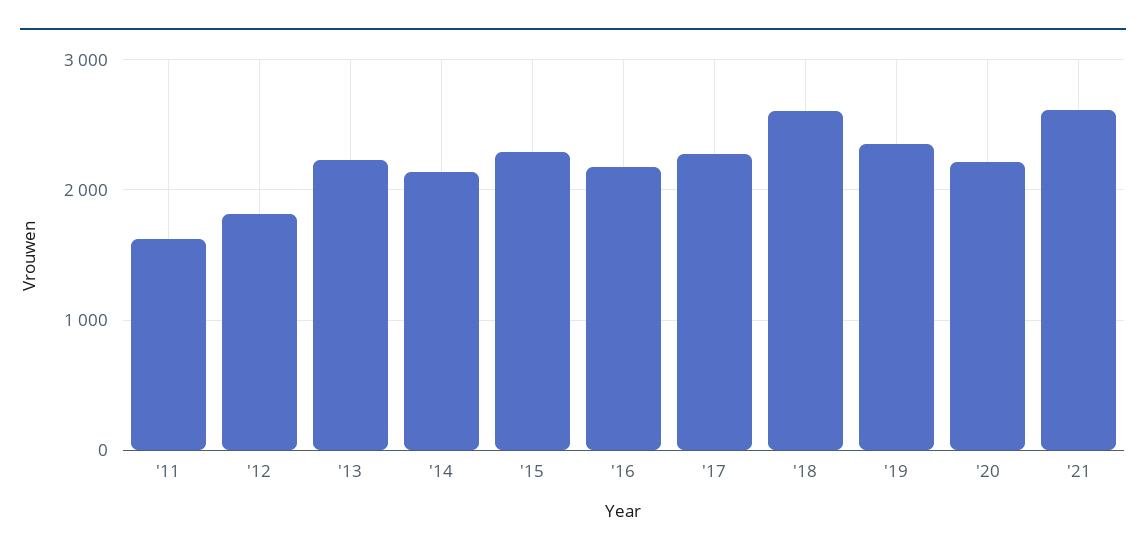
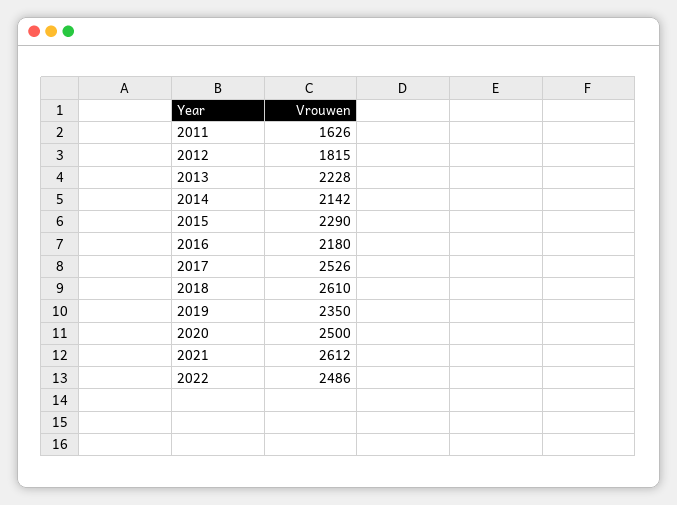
'17: 2300 -> 2526
'20: 2200 -> 2500
2022: none -> 2486

